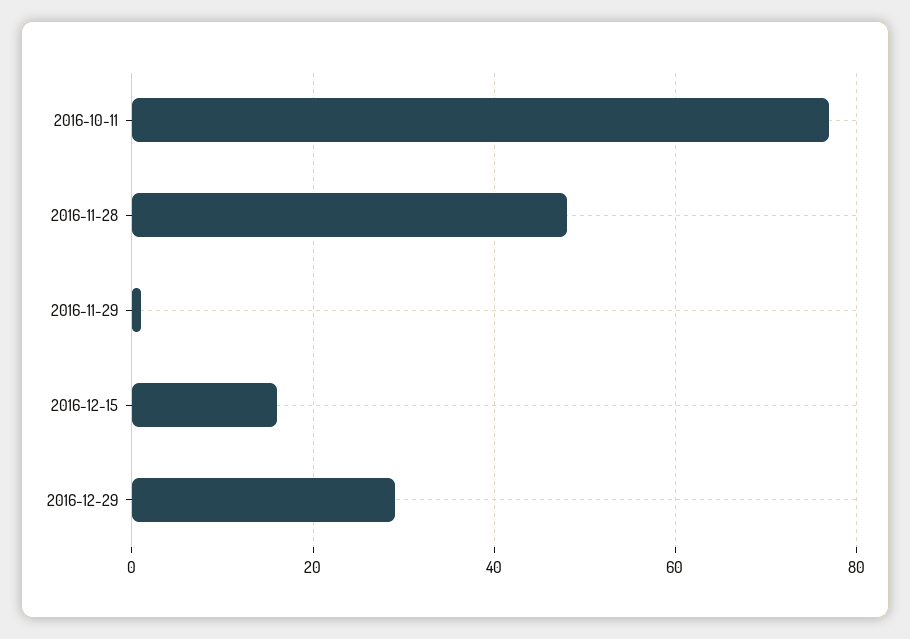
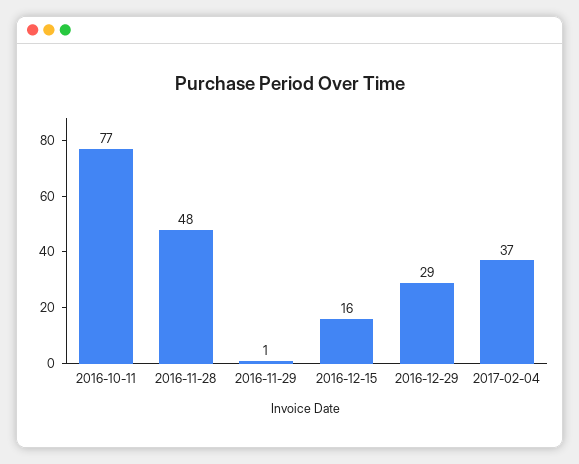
2017-02-04: none -> 37

